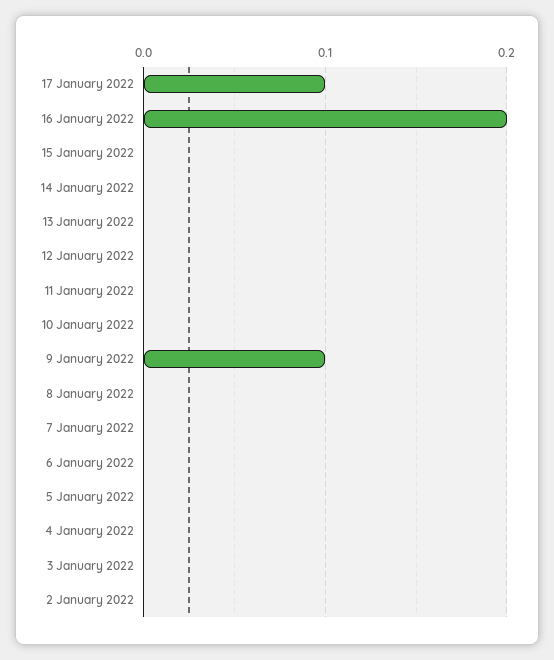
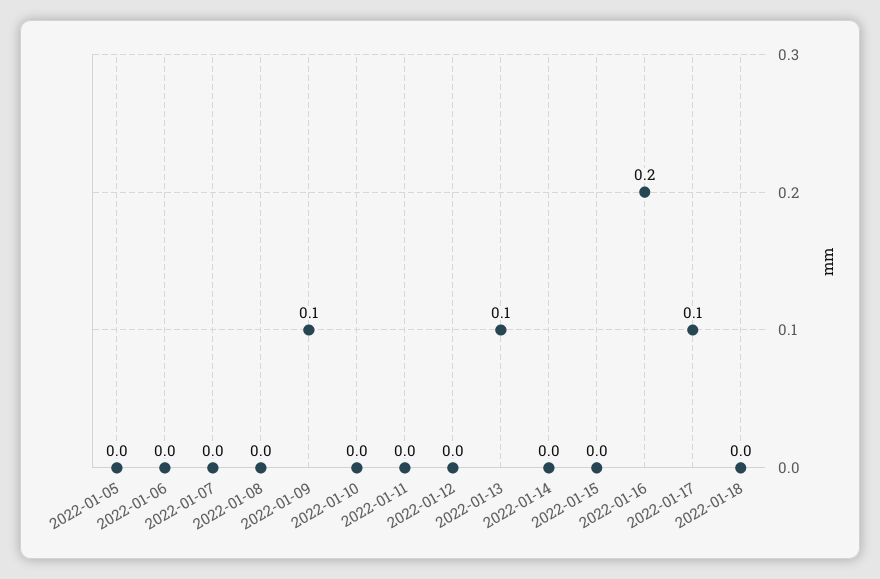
13 January 2022: 0 -> 0.1
4 January 2022: 0 -> none
3 January 2022: 0 -> none
2 January 2022: 0 -> none
2022-01-18: none -> 0

